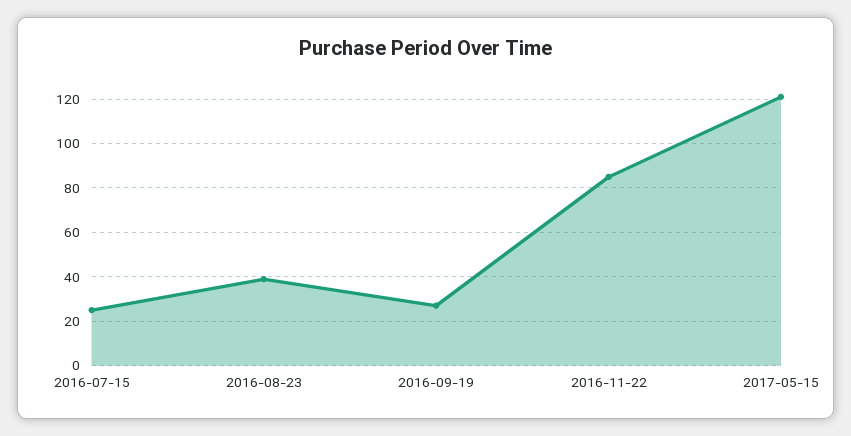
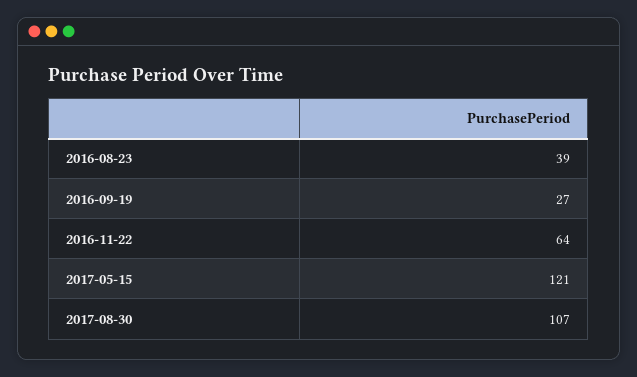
2016-07-15: 25 -> none
2016-11-22: 85 -> 64
2017-08-30: none -> 107

